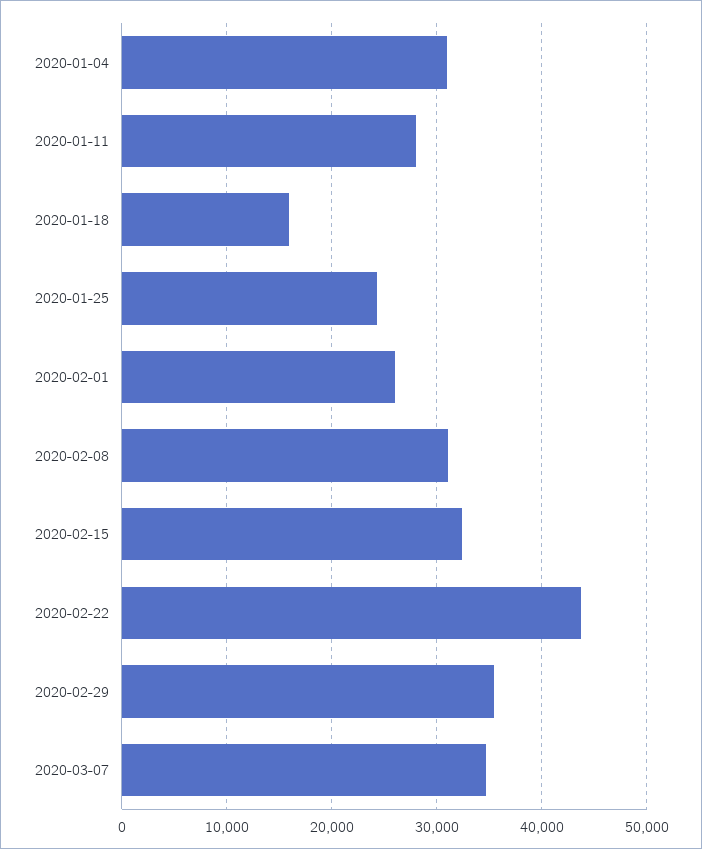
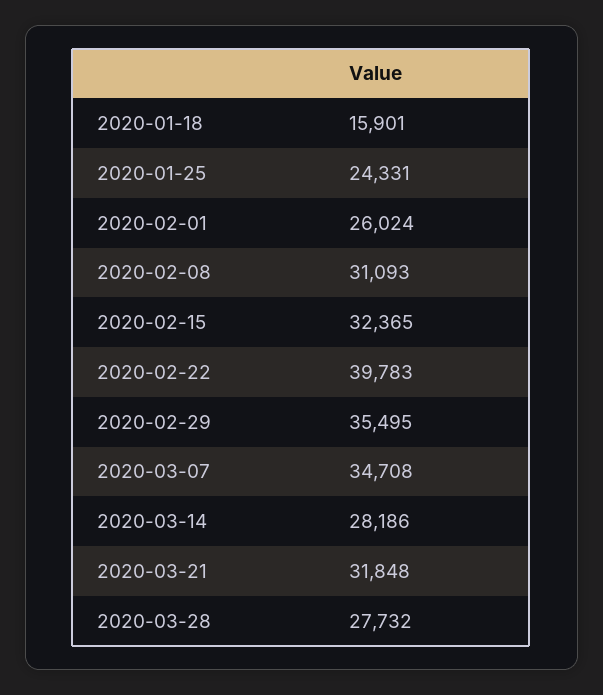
2020-01-04: 31000 -> none
2020-01-11: 28000 -> none
2020-02-22: 44000 -> 39783
2020-03-14: none -> 28186
2020-03-21: none -> 31848
2020-03-28: none -> 27732

